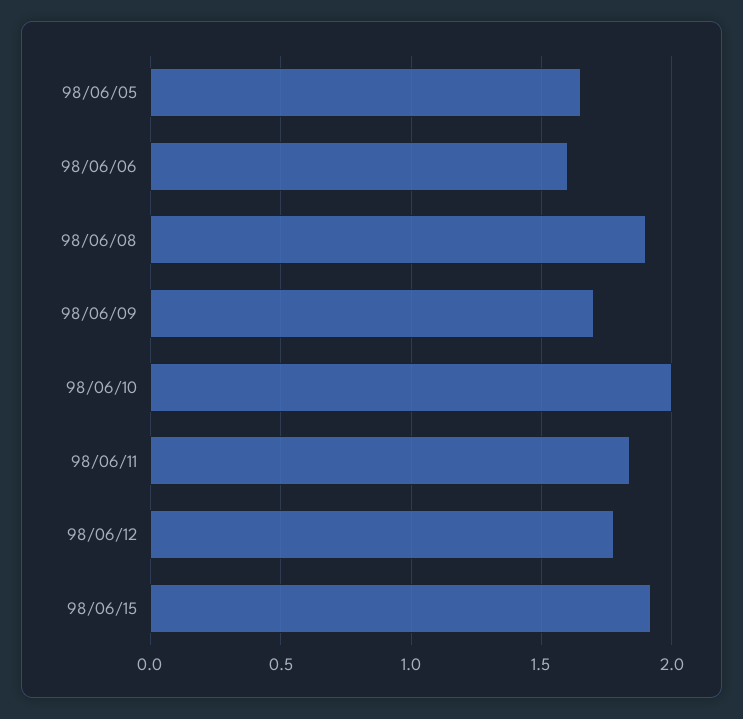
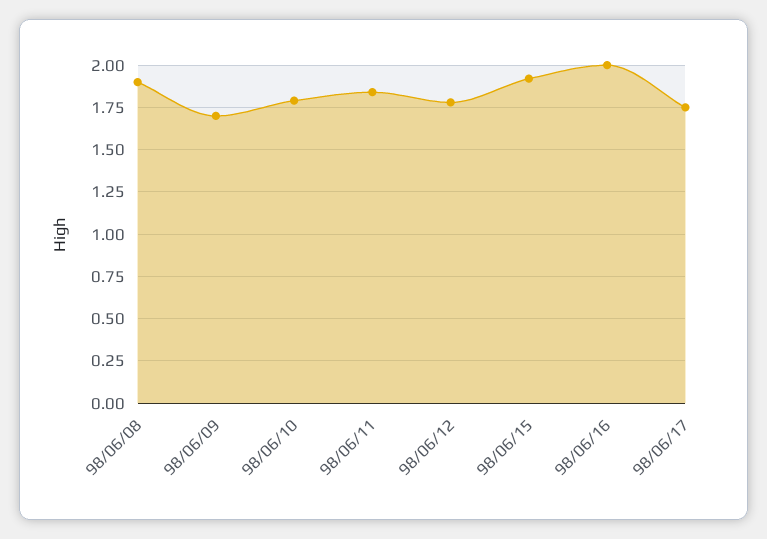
98/06/05: 1.65 -> none
98/06/06: 1.6 -> none
98/06/10: 2 -> 1.8
98/06/16: none -> 2
98/06/17: none -> 1.75

